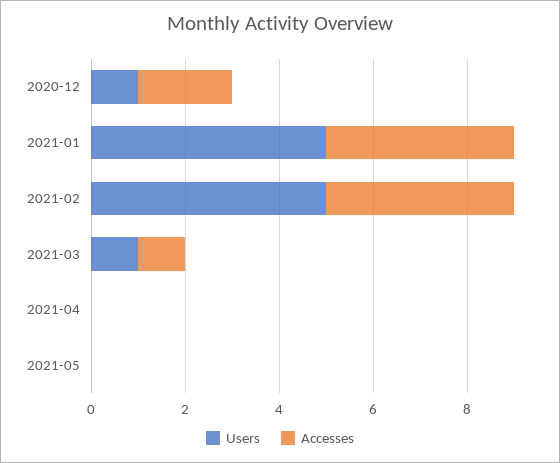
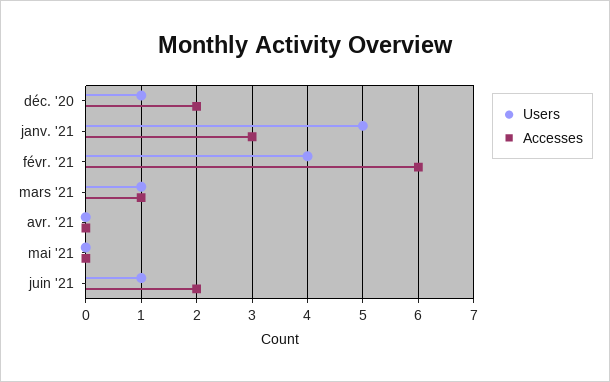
Accesses, 2021-01: 4 -> 3
Users, 2021-02: 5 -> 4
Accesses, 2021-02: 4 -> 6
Users, juin '21: none -> 1
Accesses, juin '21: none -> 2

